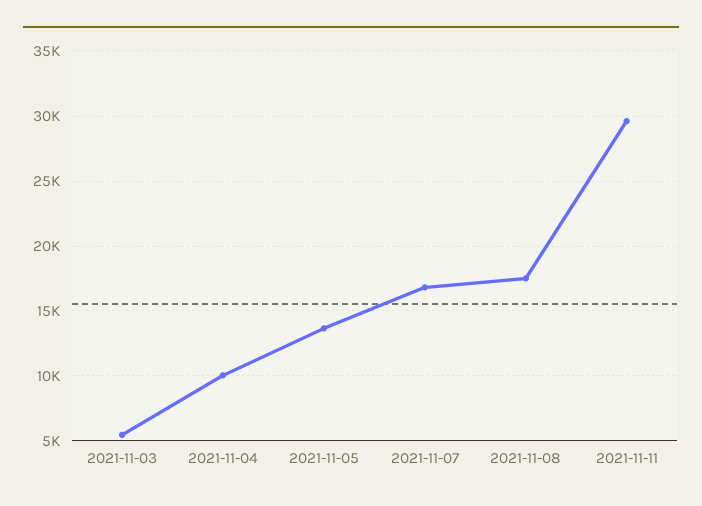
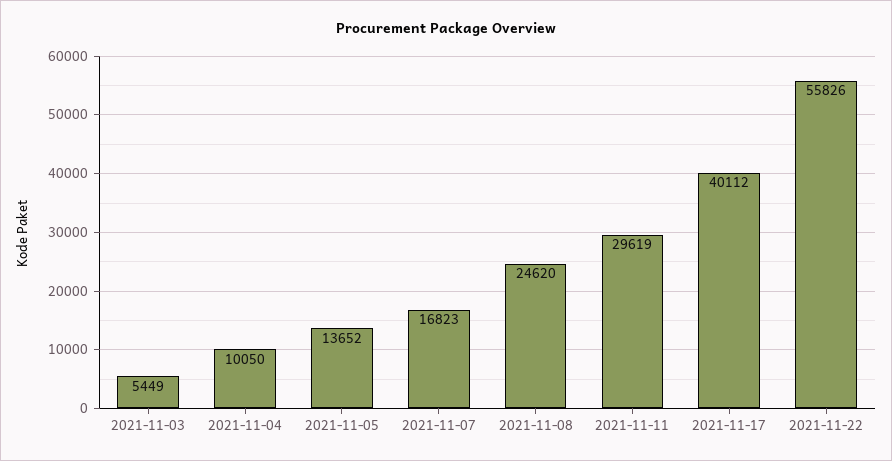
2021-11-08: 17500 -> 24620
2021-11-17: none -> 40112
2021-11-22: none -> 55826

